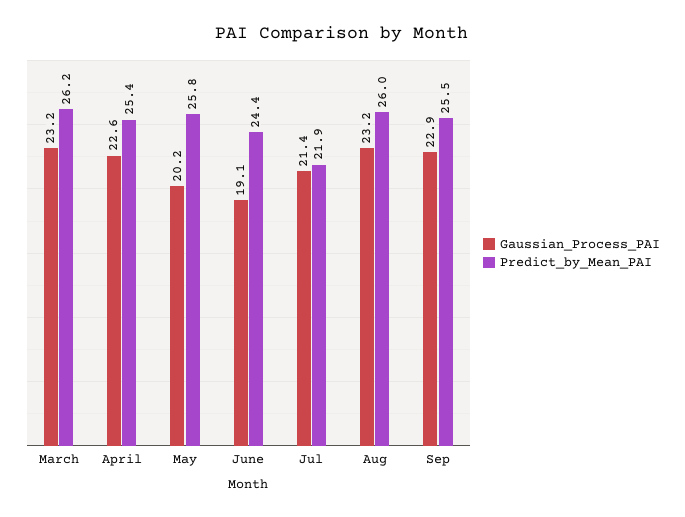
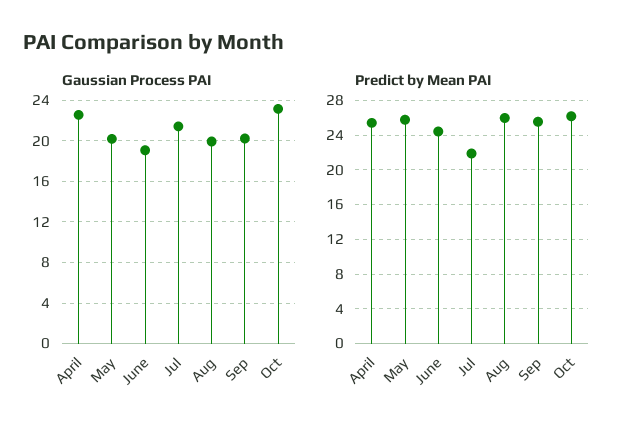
Gaussian_Process_PAI, March: 23.2 -> none
Predict_by_Mean_PAI, March: 26.2 -> none
Gaussian_Process_PAI, Aug: 23.2 -> 20
Gaussian_Process_PAI, Sep: 22.9 -> 20
Gaussian_Process_PAI, Oct: none -> 23
Predict_by_Mean_PAI, Oct: none -> 26

